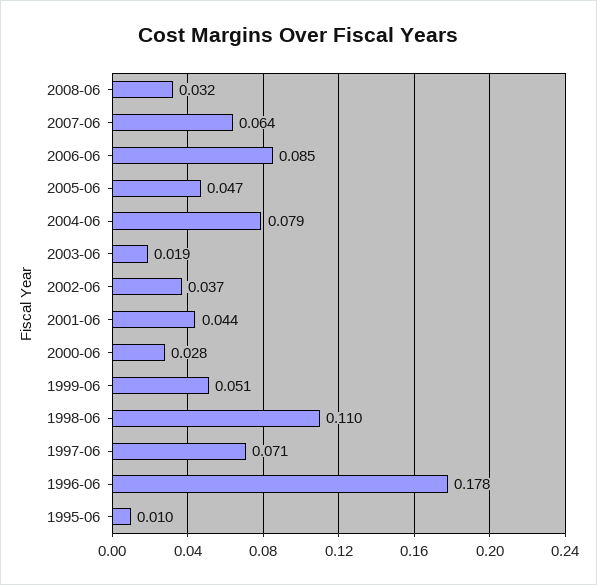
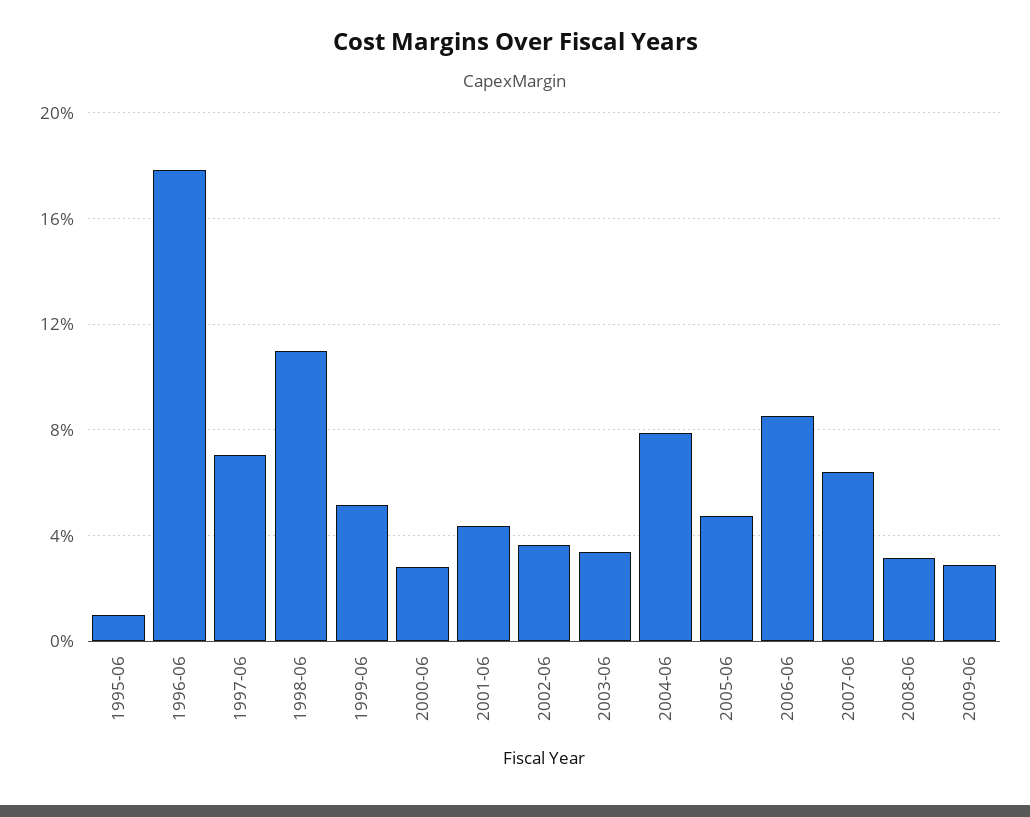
2003-06: 0.019 -> 0.035
2009-06: none -> 0.03

